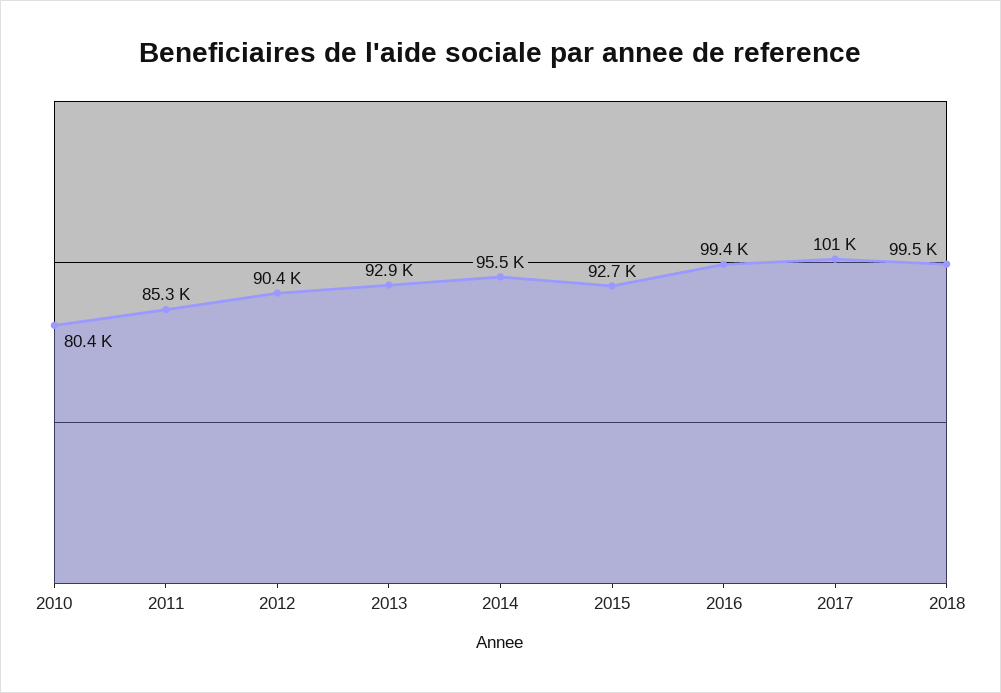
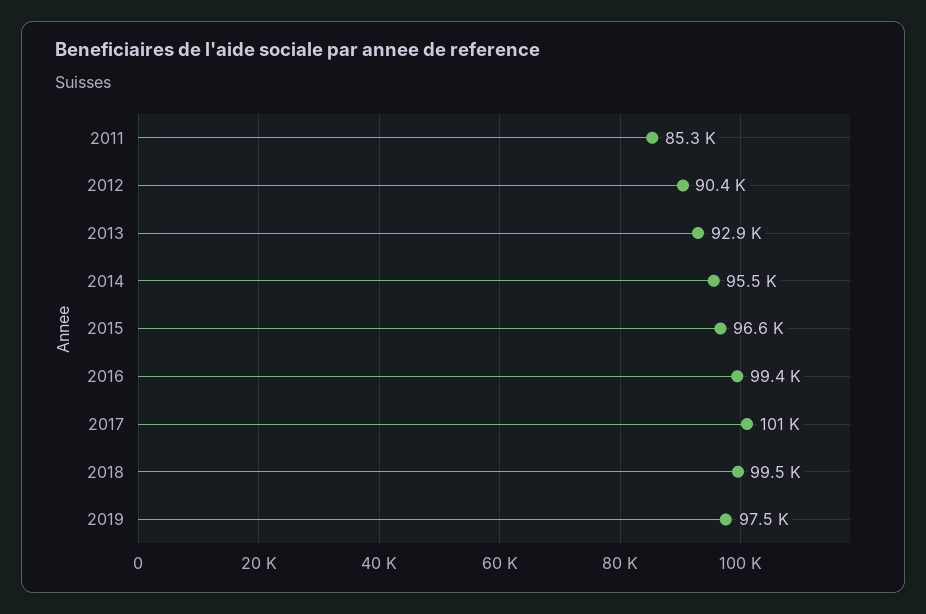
2010: 80400 -> none
2015: 92700 -> 96600
2019: none -> 97500

